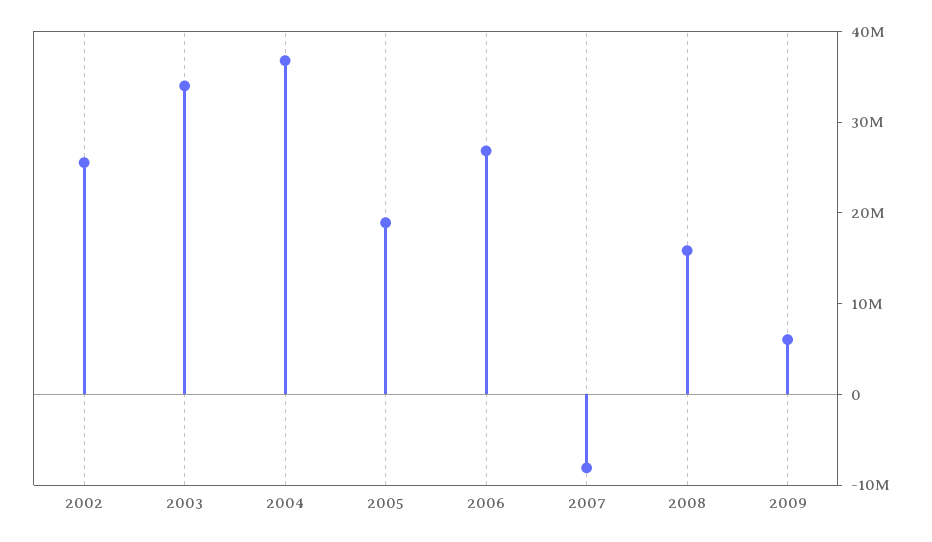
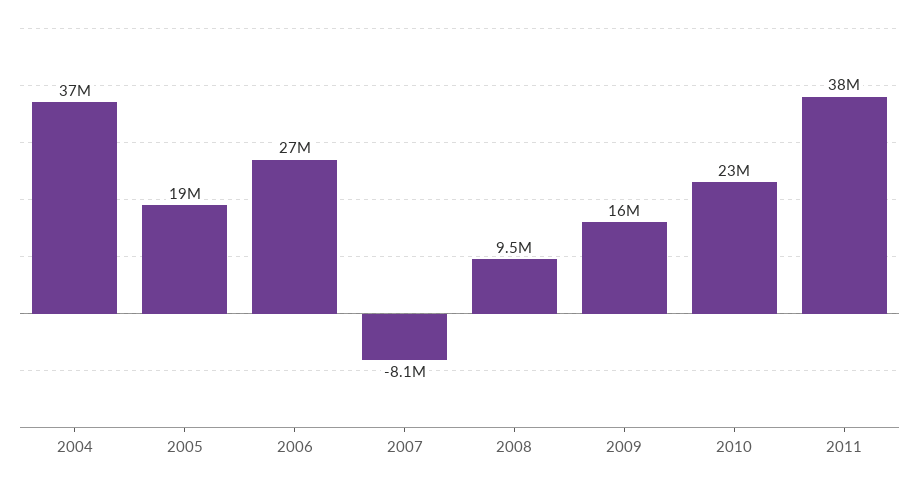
2002: 26000000 -> none
2003: 34000000 -> none
2008: 16000000 -> 9500000
2009: 6000000 -> 16000000
2010: none -> 23000000
2011: none -> 38000000

